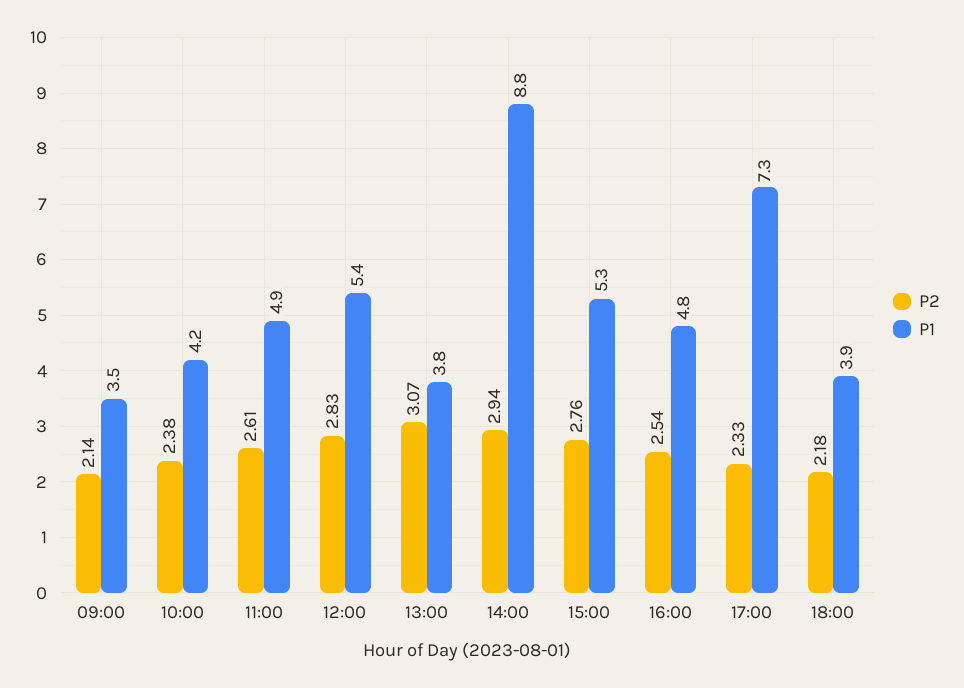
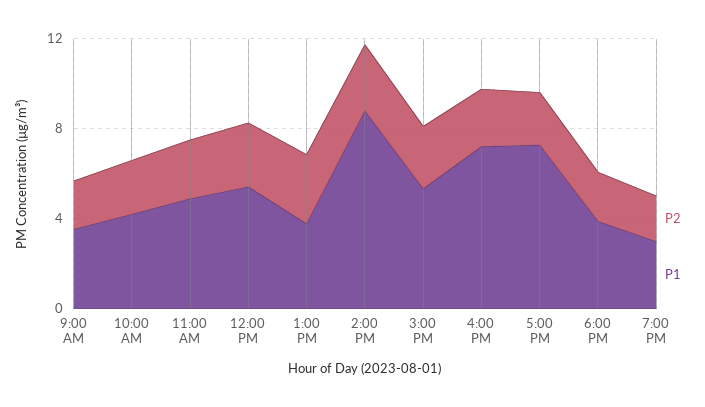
P1, 16:00: 4.8 -> 7
P2, 7:00 PM: none -> 2
P1, 7:00 PM: none -> 3

